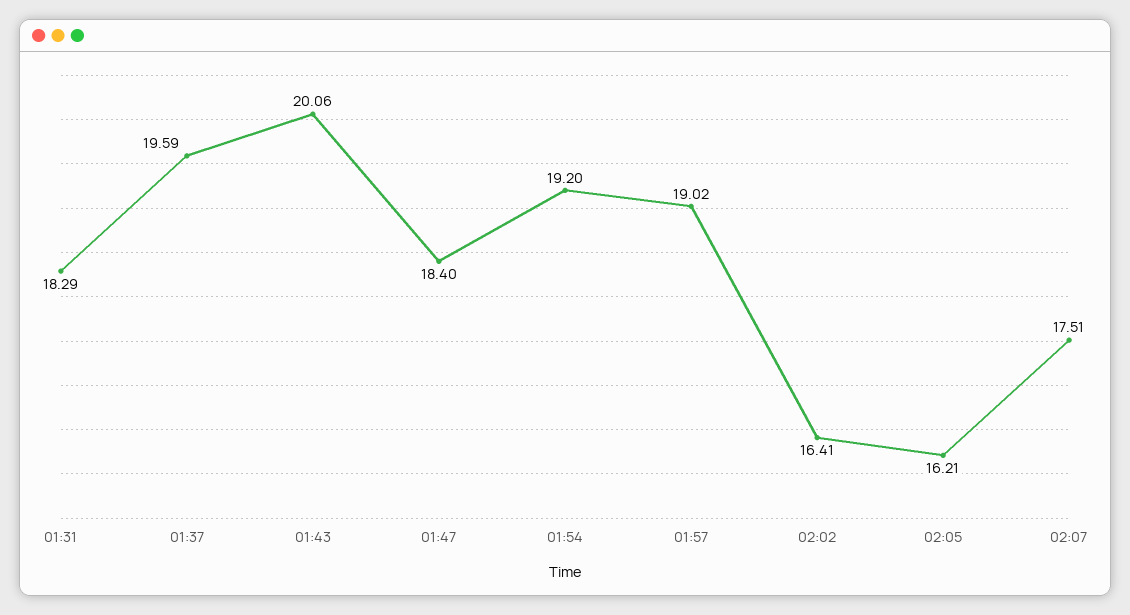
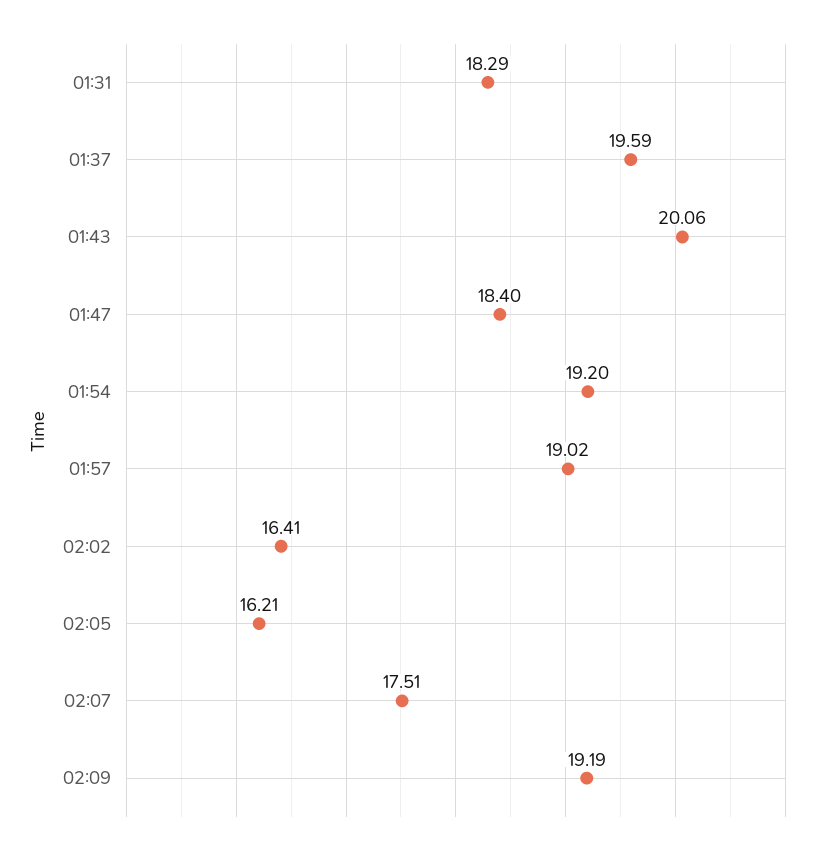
02:09: none -> 19.19

